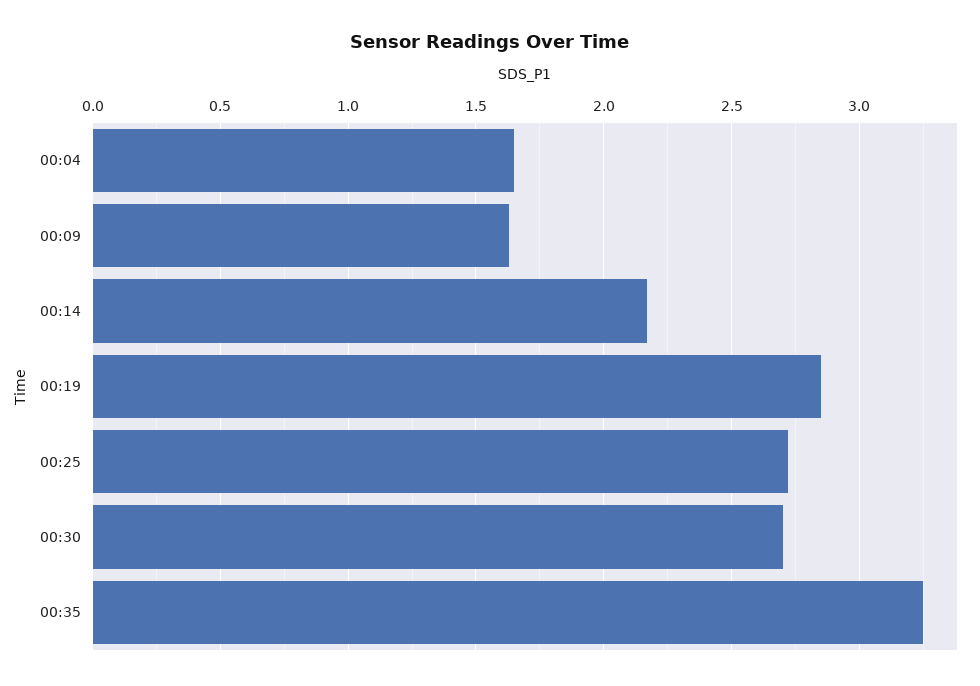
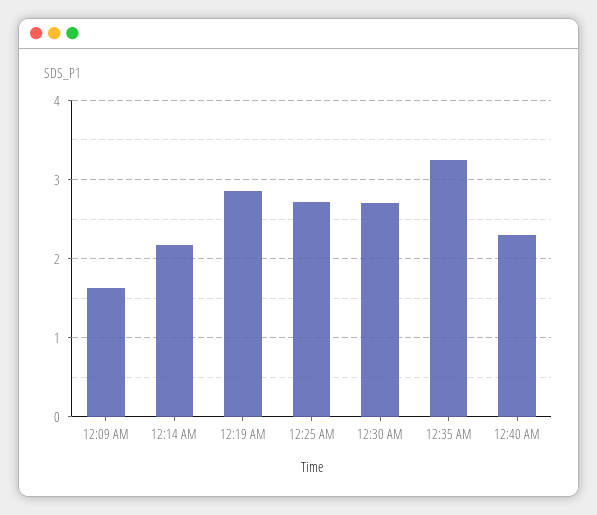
00:04: 1.65 -> none
12:40 AM: none -> 2.3

